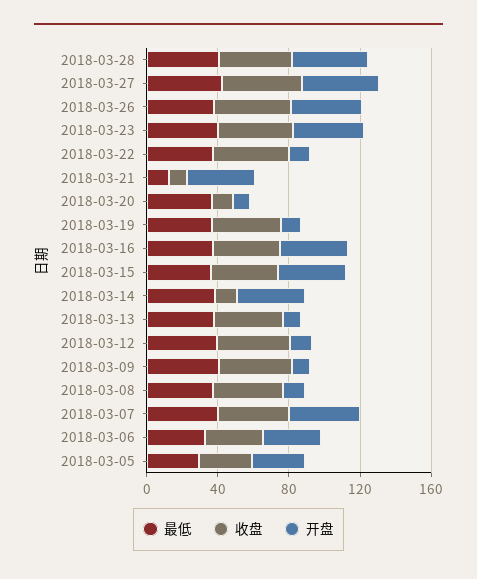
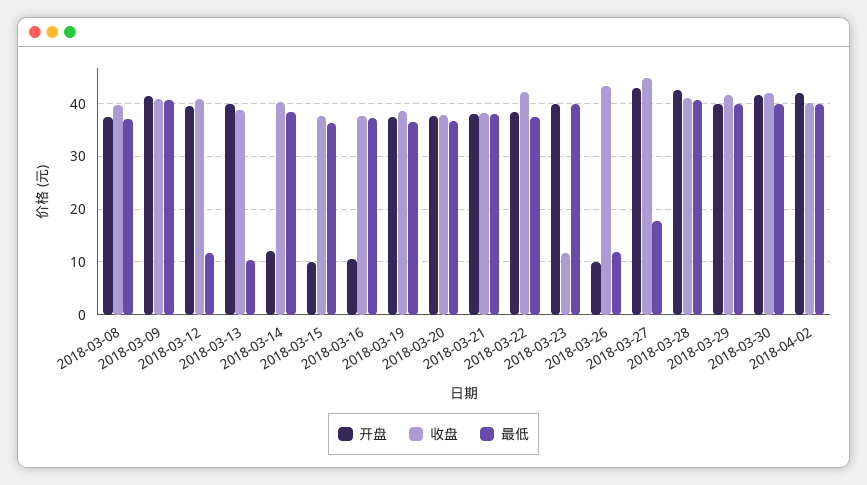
最低, 2018-03-27: 40 -> 18
最低, 2018-03-26: 40 -> 12
开盘, 2018-03-26: 40 -> 10
收盘, 2018-03-23: 40 -> 12
开盘, 2018-03-22: 10 -> 38
最低, 2018-03-21: 10 -> 38
收盘, 2018-03-21: 10 -> 38
收盘, 2018-03-20: 10 -> 38
开盘, 2018-03-20: 10 -> 38
开盘, 2018-03-19: 10 -> 38
开盘, 2018-03-16: 40 -> 10
开盘, 2018-03-15: 40 -> 10
收盘, 2018-03-14: 10 -> 40
开盘, 2018-03-14: 40 -> 12
最低, 2018-03-13: 40 -> 10
开盘, 2018-03-13: 10 -> 40
最低, 2018-03-12: 40 -> 12
开盘, 2018-03-12: 10 -> 40
开盘, 2018-03-09: 10 -> 42
开盘, 2018-03-08: 10 -> 38
最低, 2018-03-07: 40 -> none
收盘, 2018-03-07: 40 -> none
开盘, 2018-03-07: 40 -> none
最低, 2018-03-06: 30 -> none
收盘, 2018-03-06: 30 -> none
开盘, 2018-03-06: 30 -> none
最低, 2018-03-05: 30 -> none
收盘, 2018-03-05: 30 -> none
开盘, 2018-03-05: 30 -> none
开盘, 2018-03-29: none -> 40
收盘, 2018-03-29: none -> 42
最低, 2018-03-29: none -> 40
开盘, 2018-03-30: none -> 42
收盘, 2018-03-30: none -> 42
最低, 2018-03-30: none -> 40
开盘, 2018-04-02: none -> 42
收盘, 2018-04-02: none -> 40
最低, 2018-04-02: none -> 40

